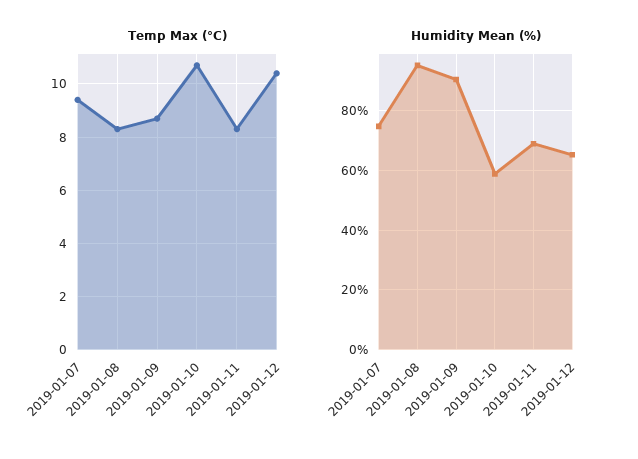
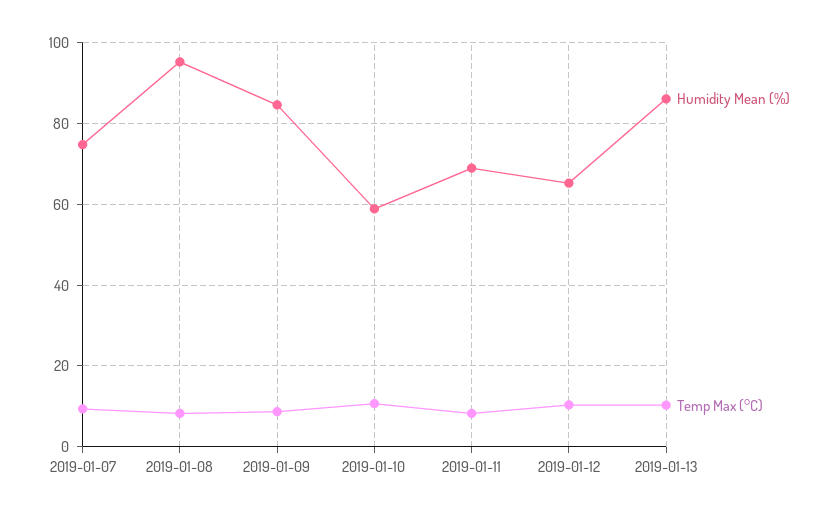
Humidity Mean (%), 2019-01-09: 90 -> 84
Humidity Mean (%), 2019-01-13: none -> 86
Temp Max (°C), 2019-01-13: none -> 10

